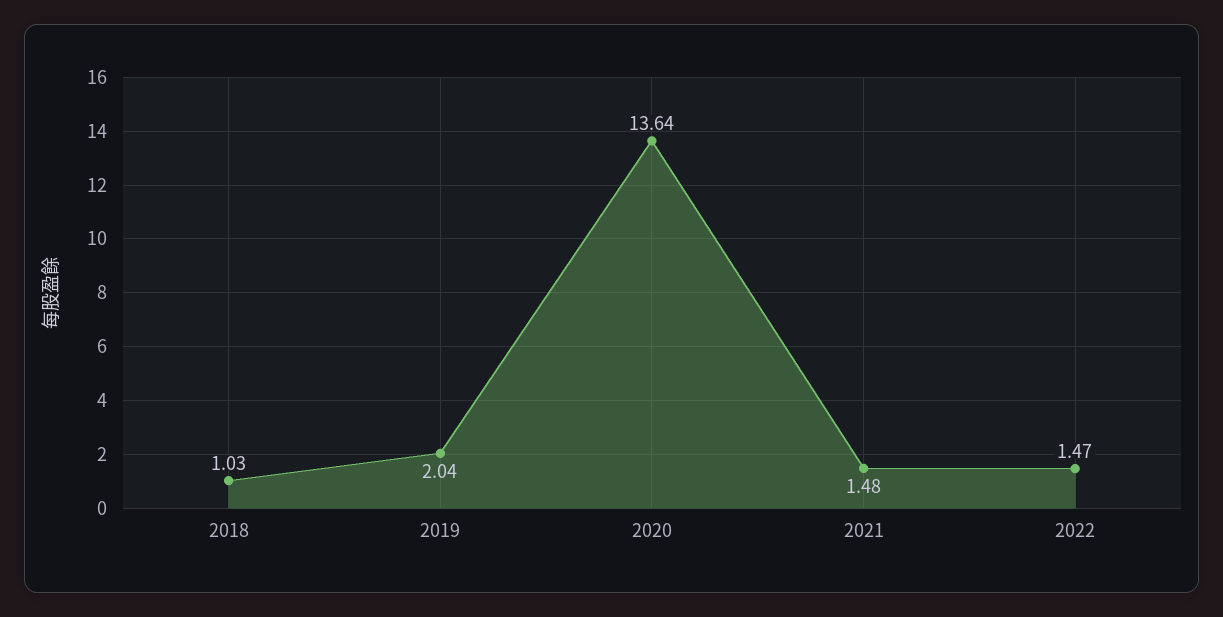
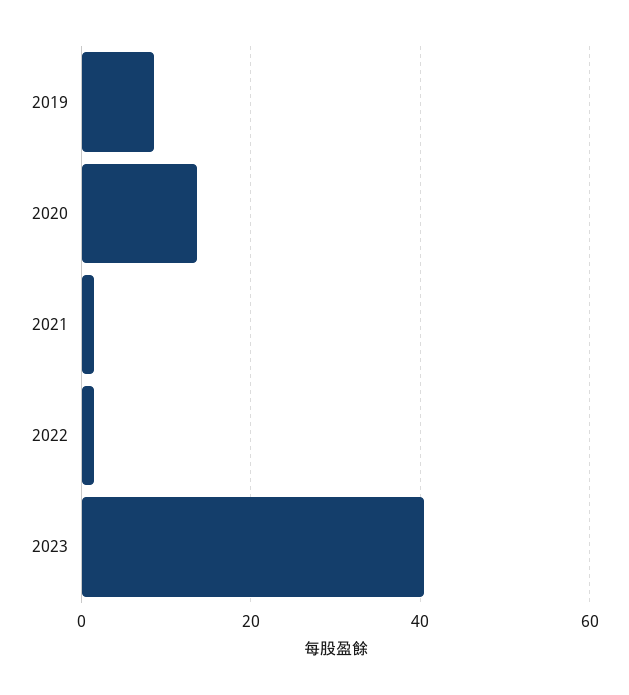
2018: 1.03 -> none
2019: 2.04 -> 8
2023: none -> 40

